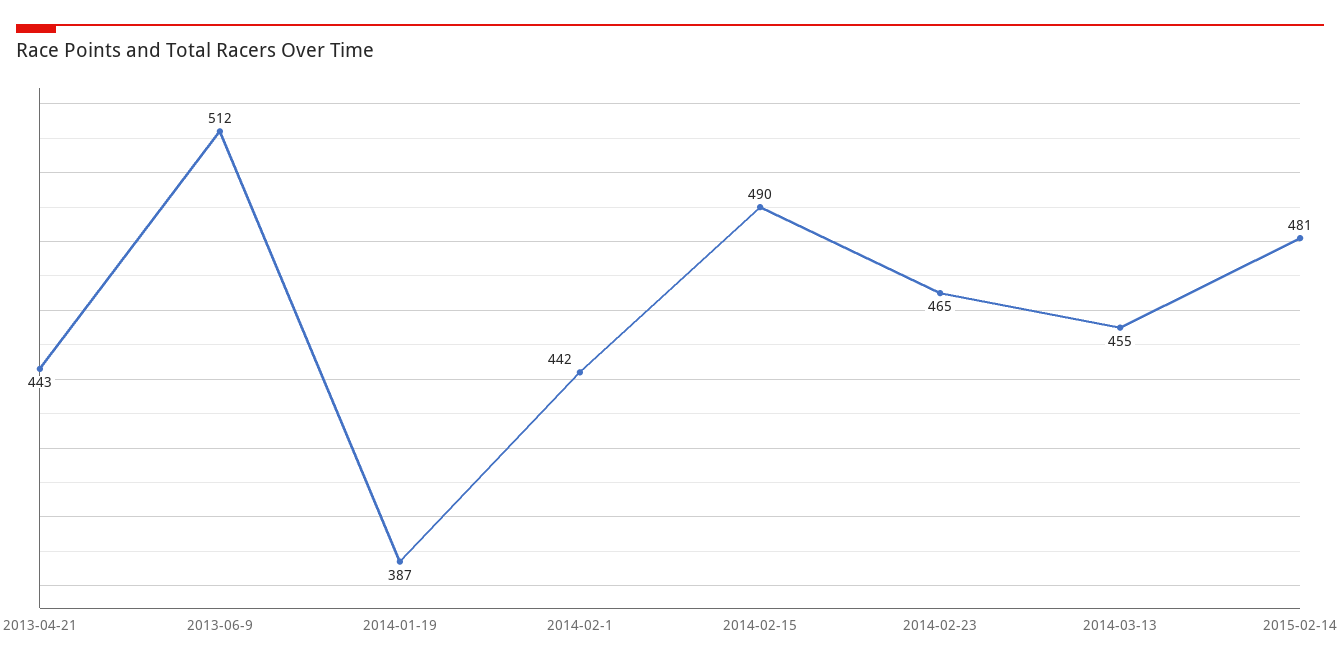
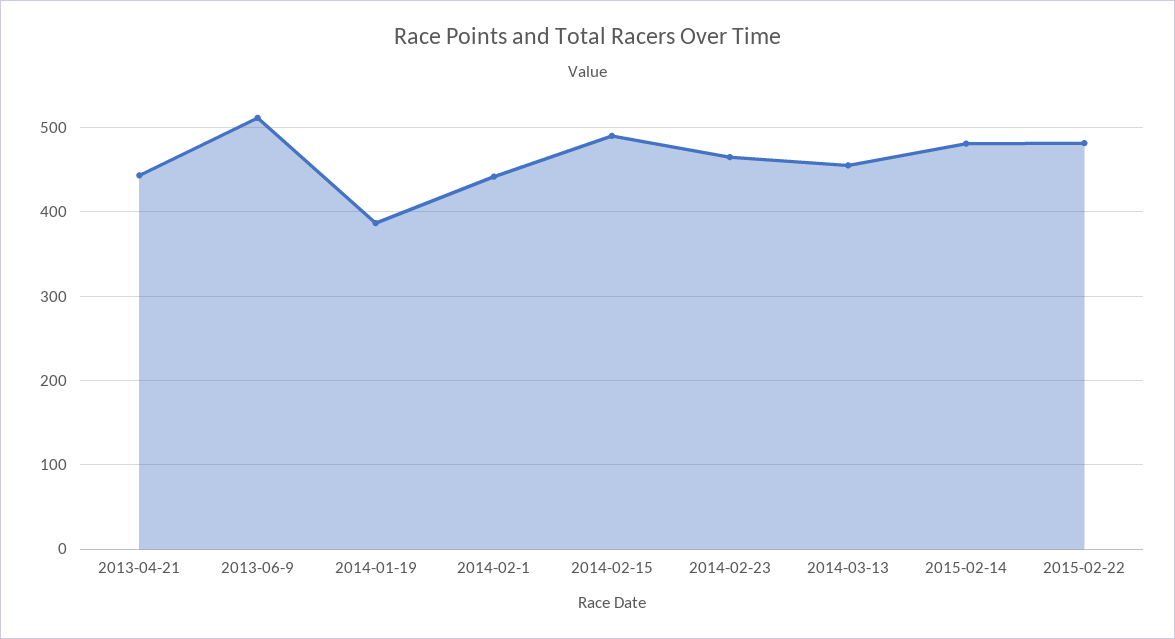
2015-02-22: none -> 480

